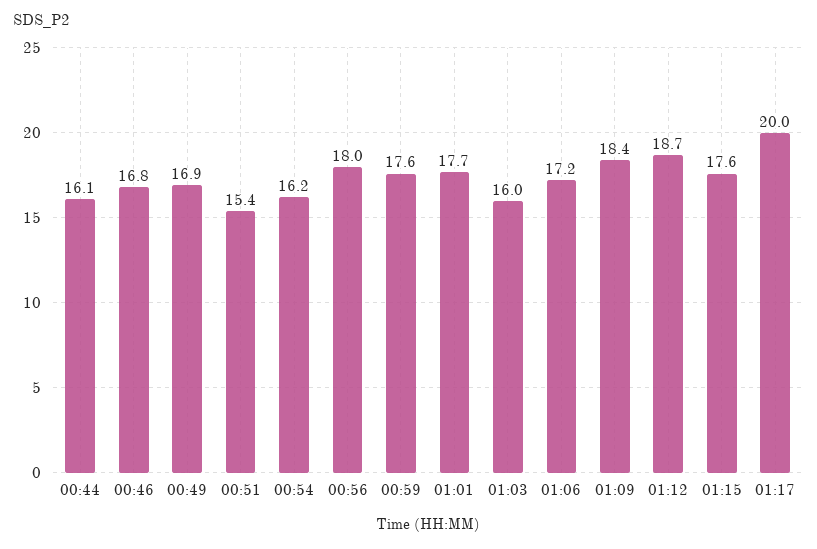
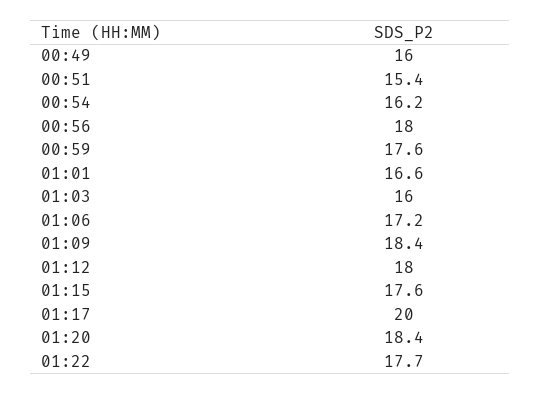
00:44: 16.1 -> none
00:46: 16.8 -> none
00:49: 16.9 -> 16
01:01: 17.7 -> 16.6
01:12: 18.7 -> 18
01:20: none -> 18.4
01:22: none -> 17.7

